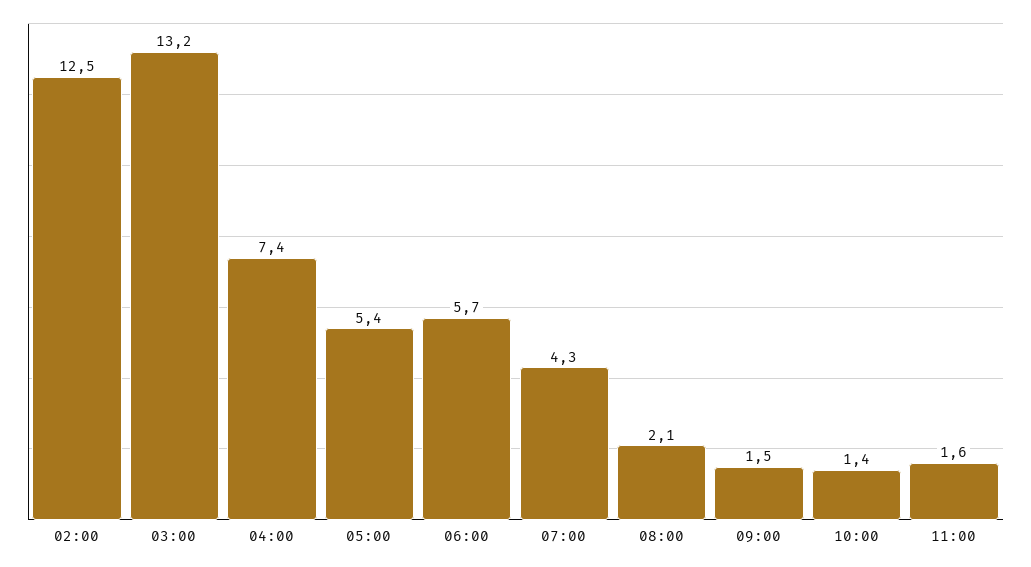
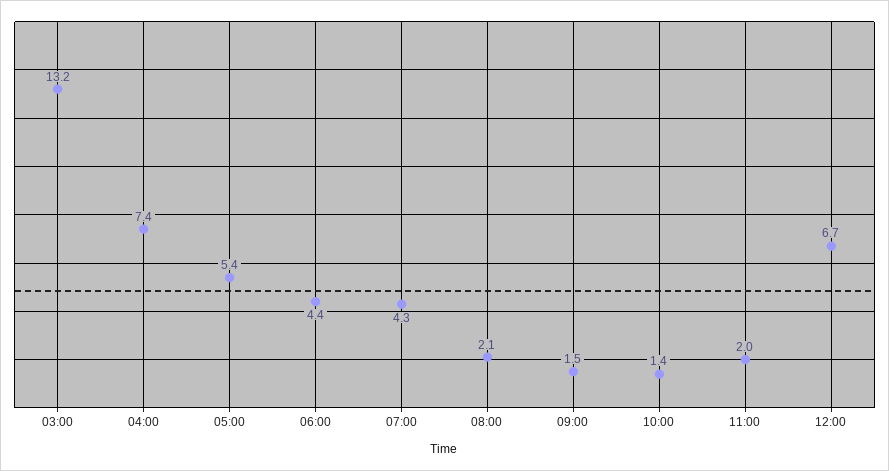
02:00: 12.5 -> none
06:00: 5.7 -> 4.4
11:00: 1.6 -> 2
12:00: none -> 6.7

